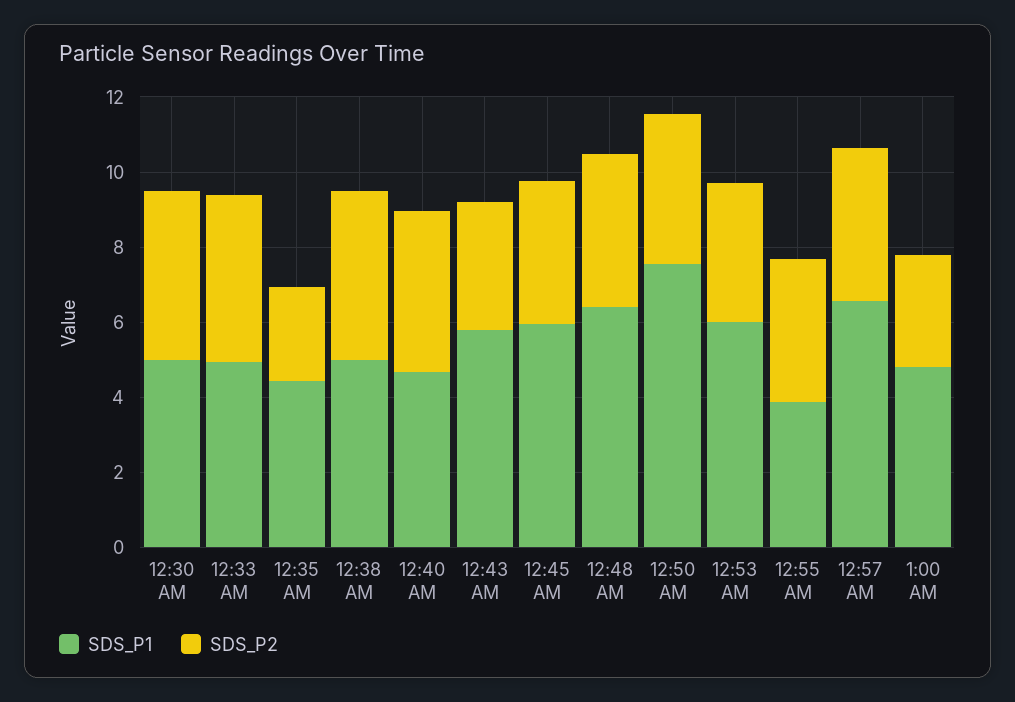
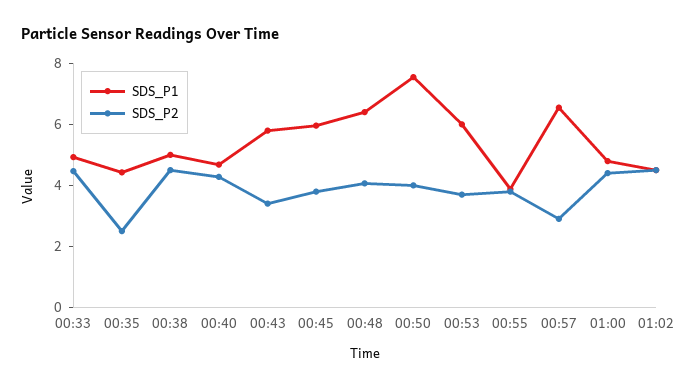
SDS_P1, 12:30 AM: 5 -> none
SDS_P2, 12:30 AM: 4.5 -> none
SDS_P2, 12:57 AM: 4 -> 3
SDS_P2, 1:00 AM: 3 -> 4.5
SDS_P1, 01:02: none -> 4.5
SDS_P2, 01:02: none -> 4.5

